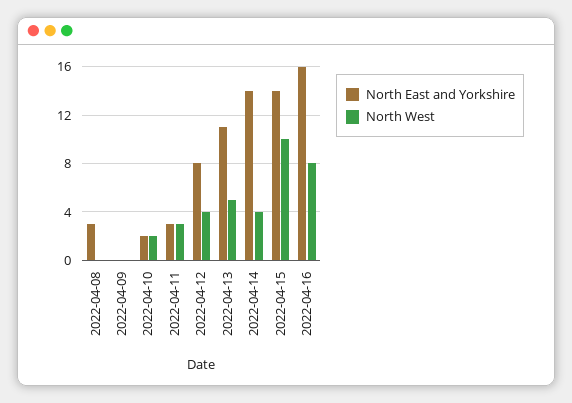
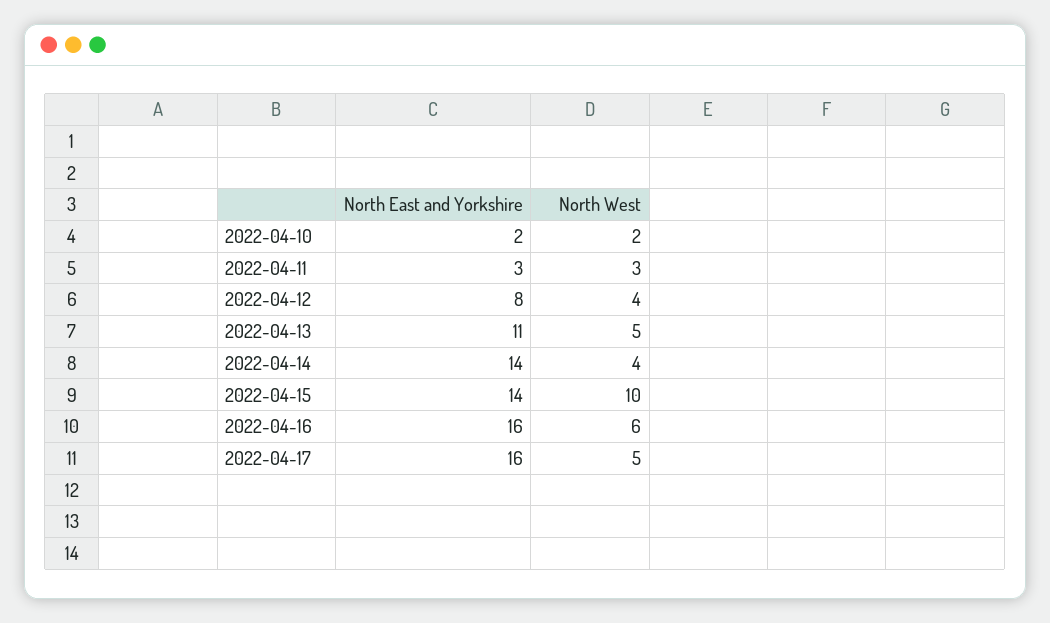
North East and Yorkshire, 2022-04-08: 3 -> none
North West, 2022-04-08: 0 -> none
North East and Yorkshire, 2022-04-09: 0 -> none
North West, 2022-04-09: 0 -> none
North West, 2022-04-16: 8 -> 6
North East and Yorkshire, 2022-04-17: none -> 16
North West, 2022-04-17: none -> 5

